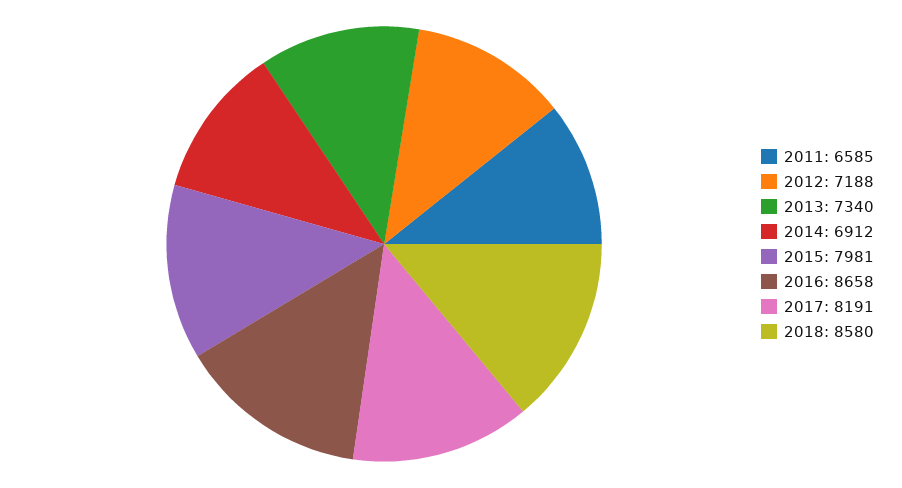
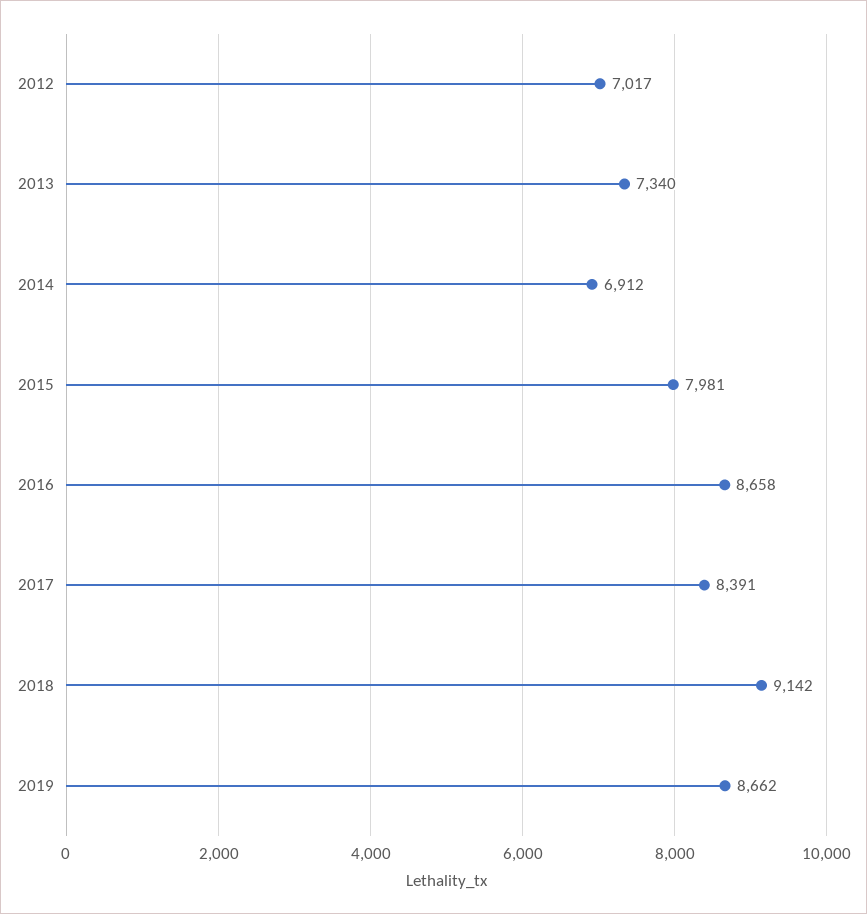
2011: 6585 -> none
2012: 7188 -> 7017
2017: 8191 -> 8391
2018: 8580 -> 9142
2019: none -> 8662

